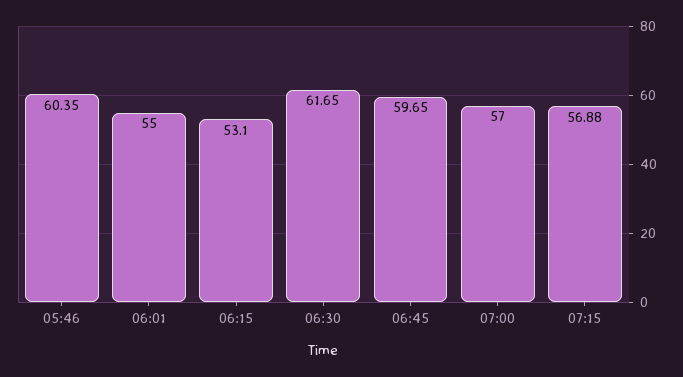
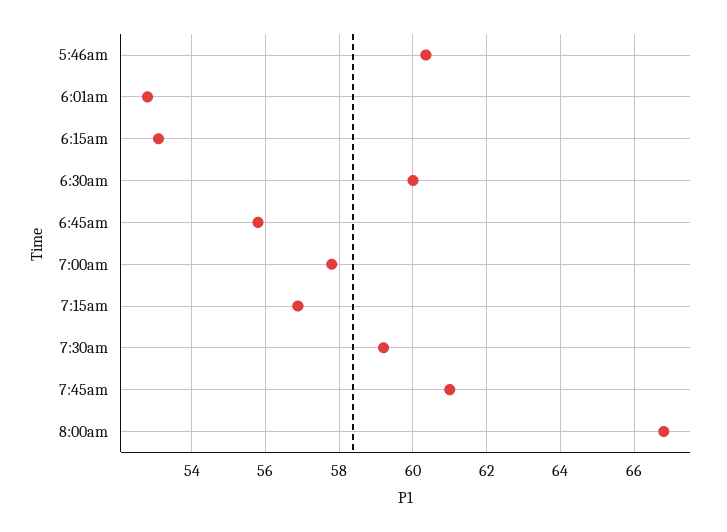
06:01: 55 -> 52.8
06:30: 61.65 -> 60
06:45: 59.65 -> 55.8
07:00: 57 -> 57.8
7:30am: none -> 59.2
7:45am: none -> 61
8:00am: none -> 66.8

